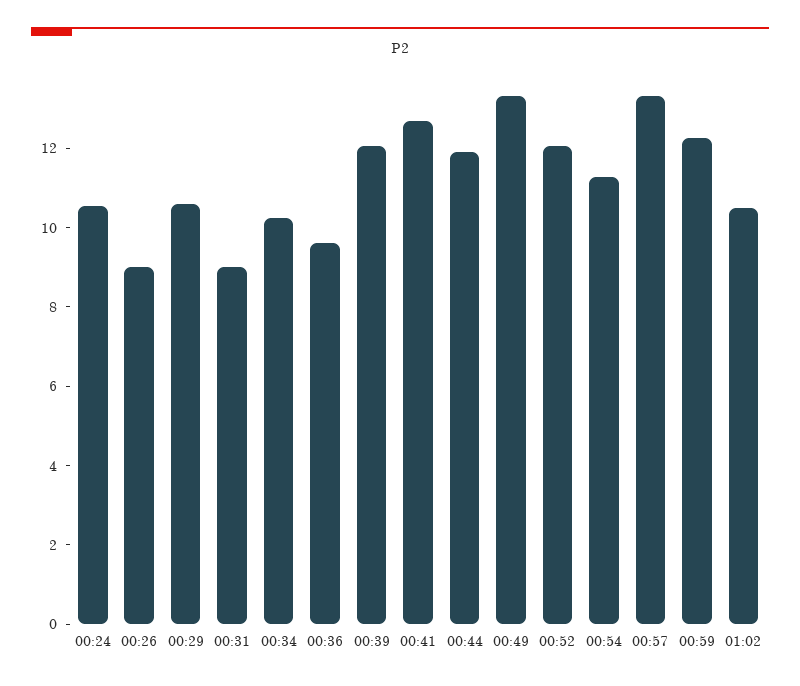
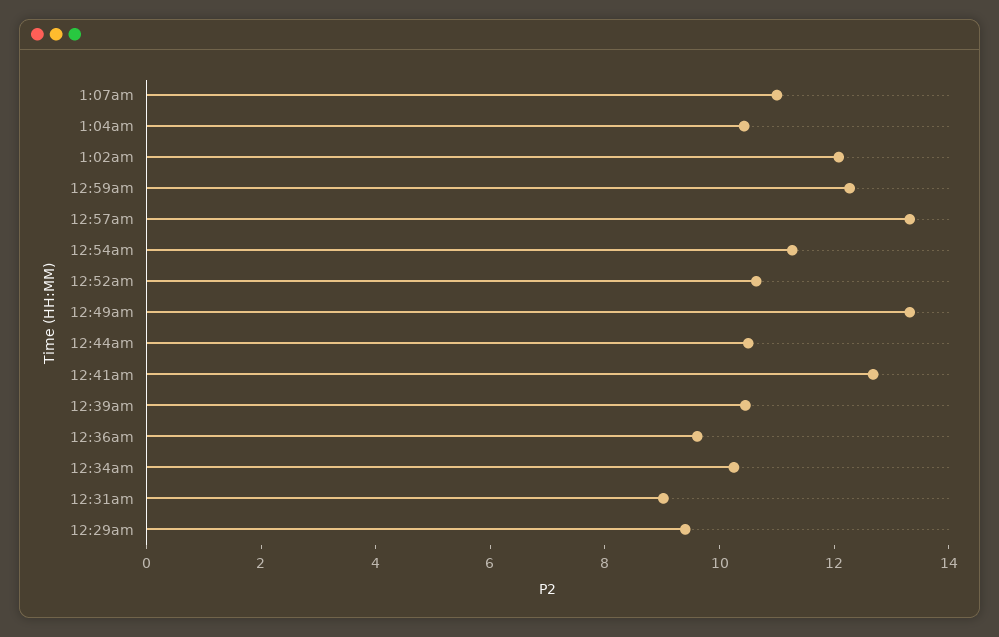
00:24: 10.5 -> none
00:26: 9 -> none
00:29: 10.5 -> 9.5
00:39: 12 -> 10.5
00:44: 12 -> 10.5
00:52: 12 -> 10.5
01:02: 10.5 -> 12
1:07am: none -> 11
1:04am: none -> 10.5

